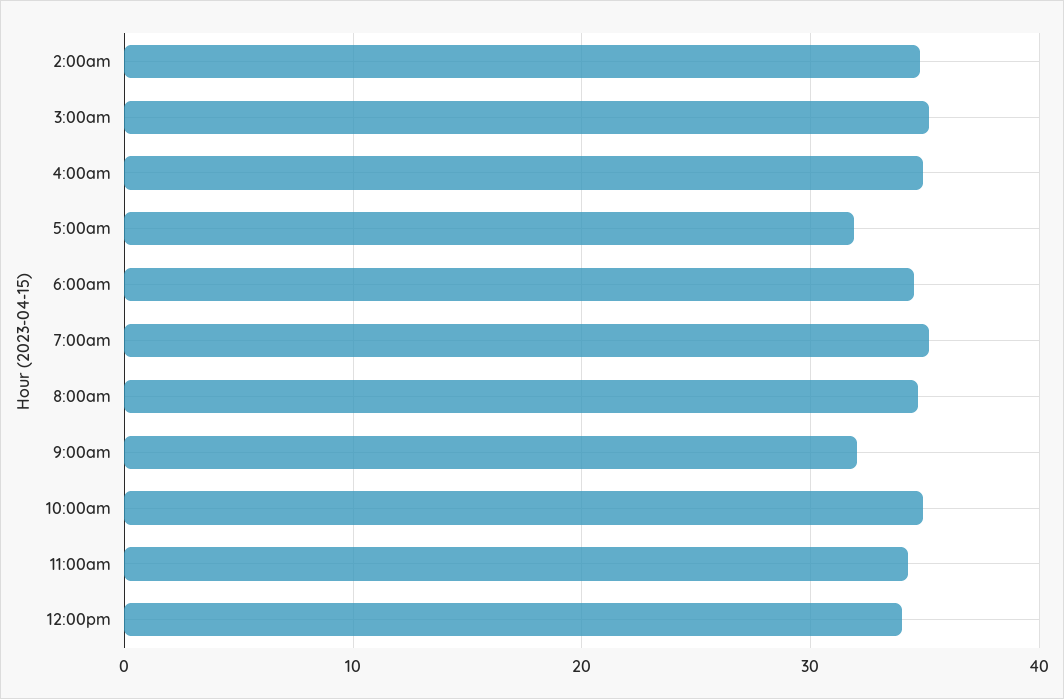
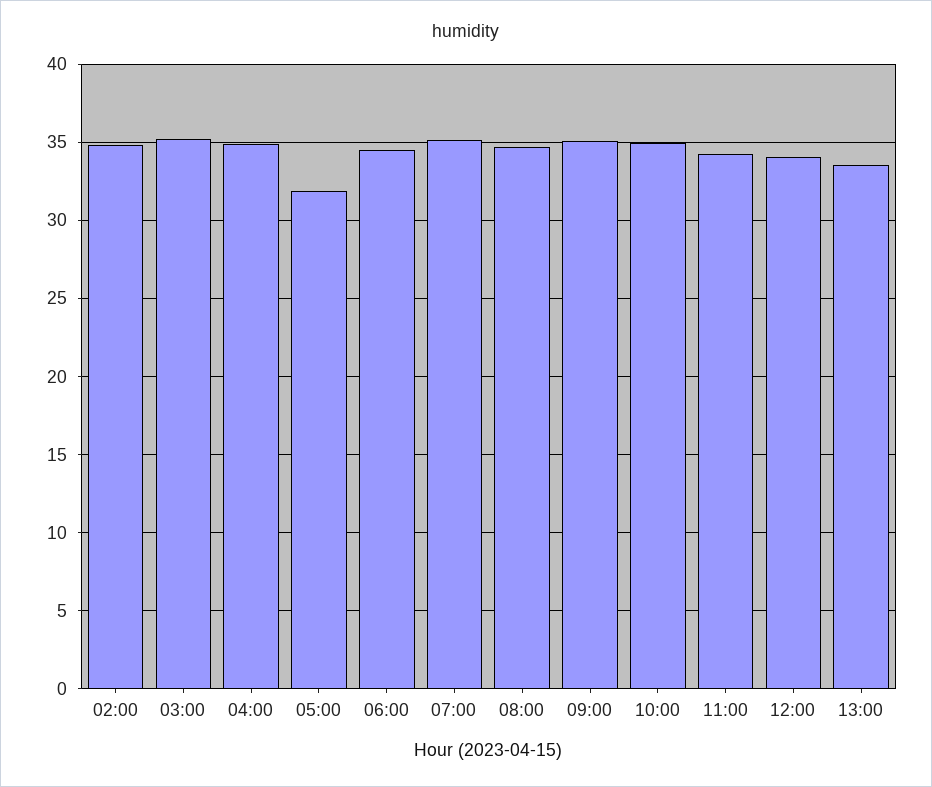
9:00am: 32 -> 35
13:00: none -> 33.5

